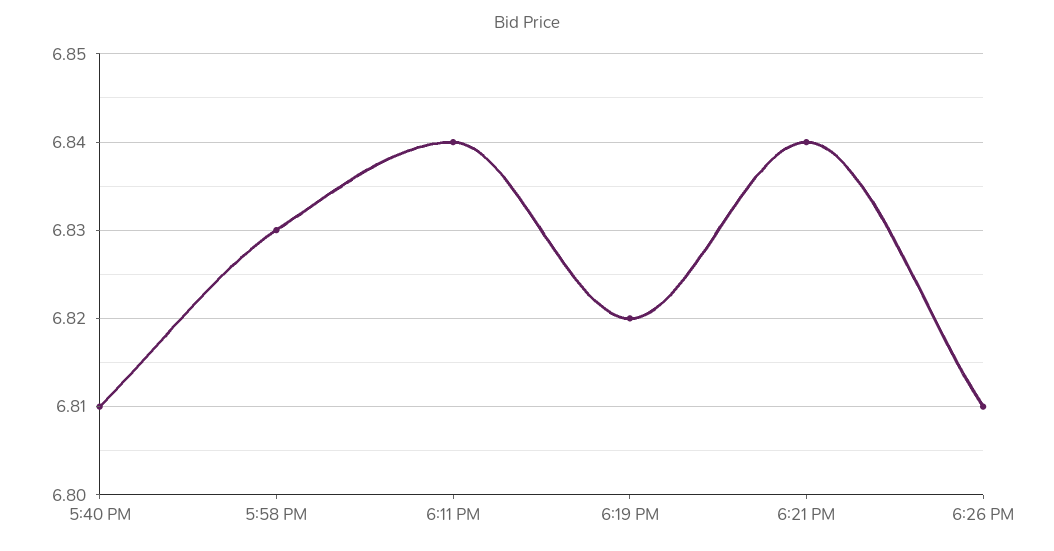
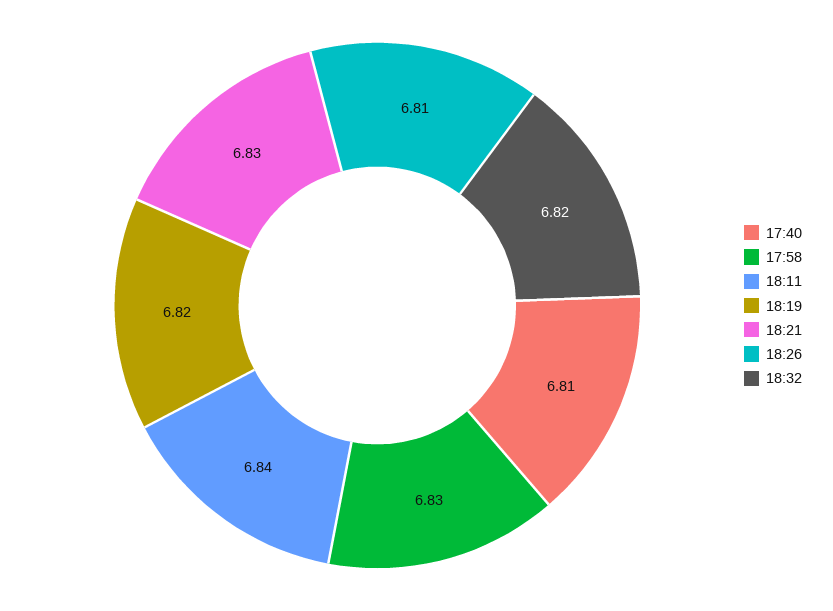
6:21 PM: 6.84 -> 6.83
18:32: none -> 6.82

